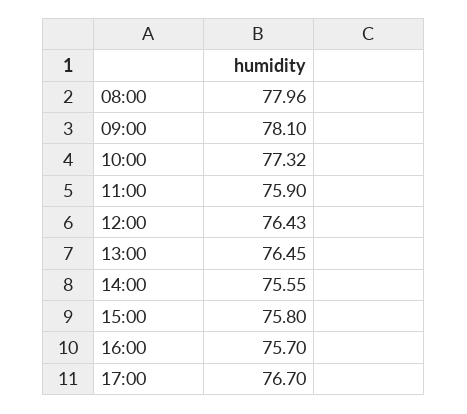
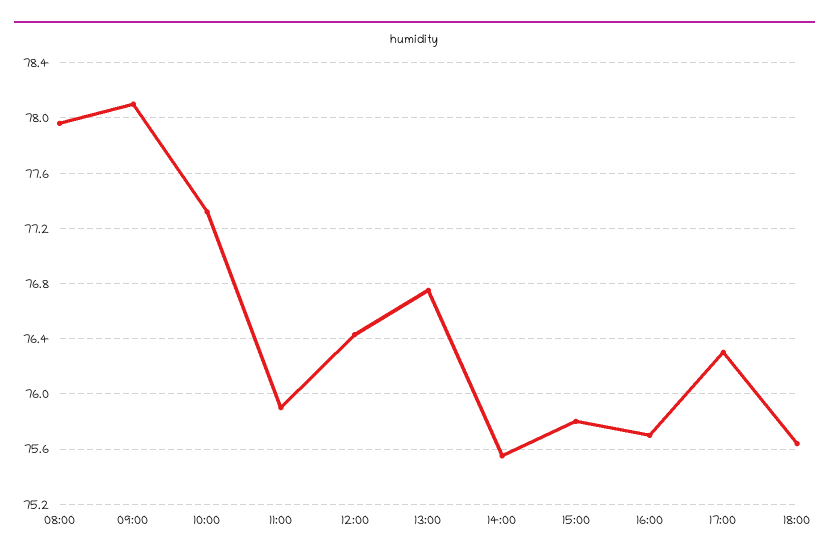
13:00: 76.45 -> 76.75
17:00: 76.7 -> 76.3
18:00: none -> 75.65

